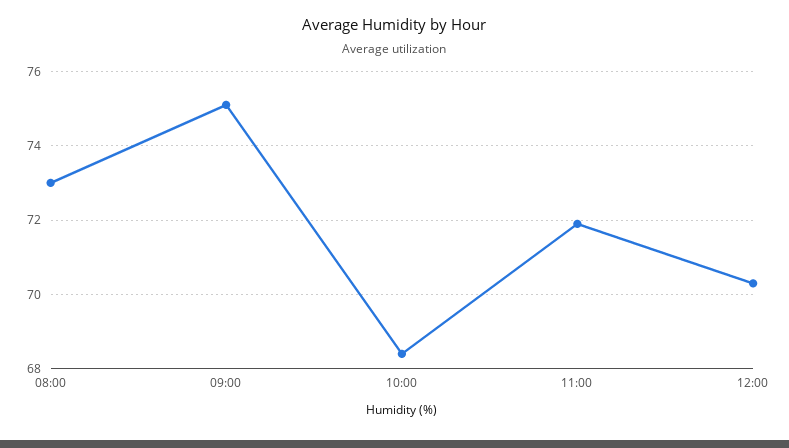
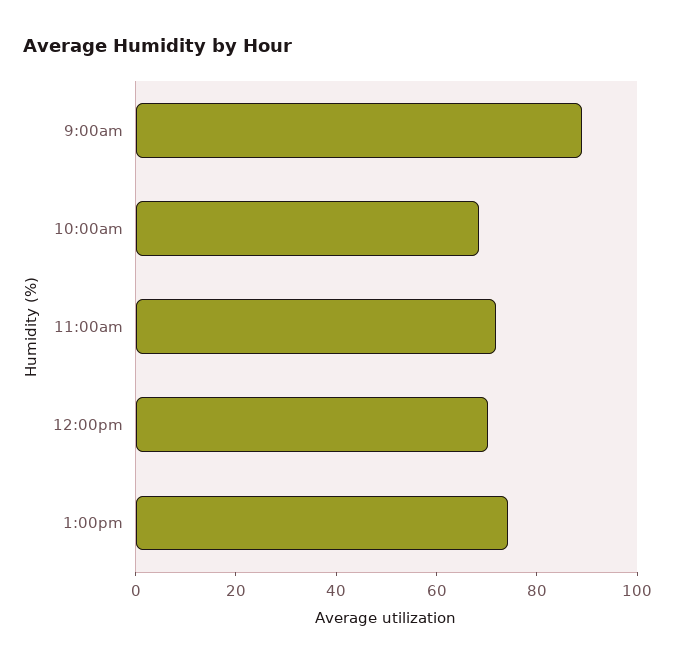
08:00: 73 -> none
09:00: 75 -> 90
1:00pm: none -> 75

